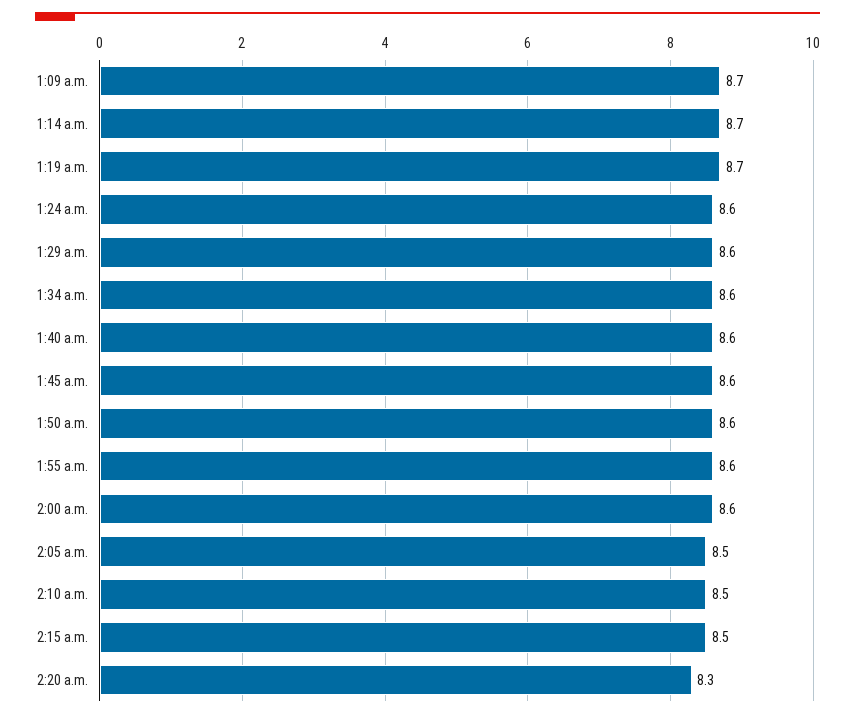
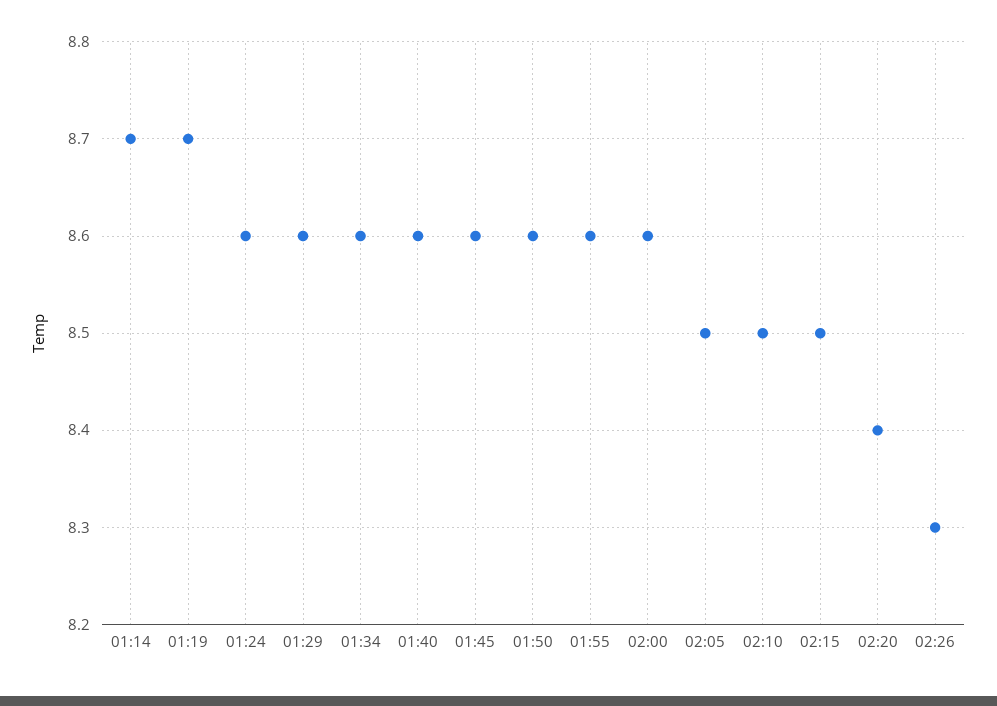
1:09 a.m.: 8.7 -> none
2:20 a.m.: 8.3 -> 8.4
02:26: none -> 8.3

